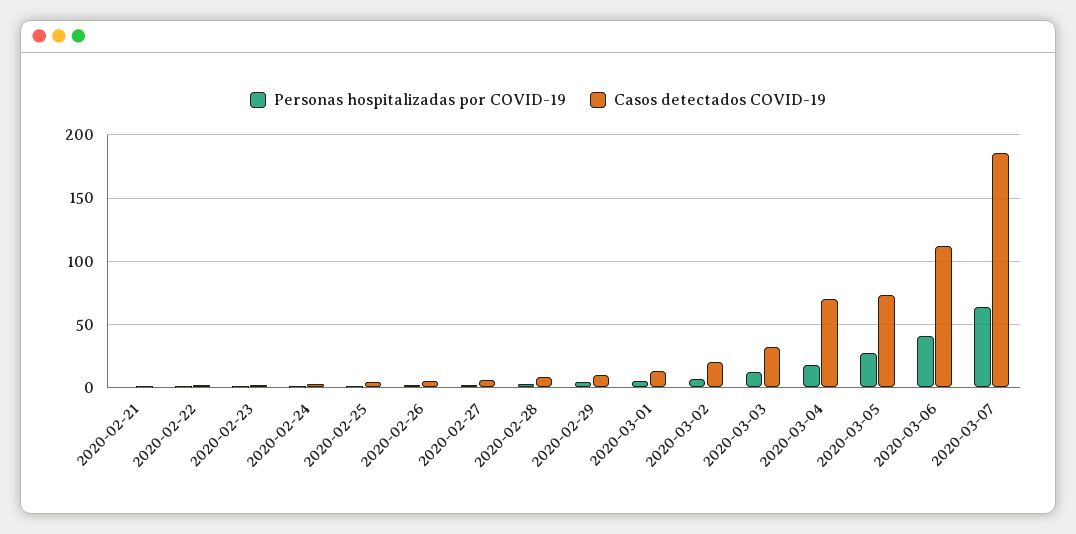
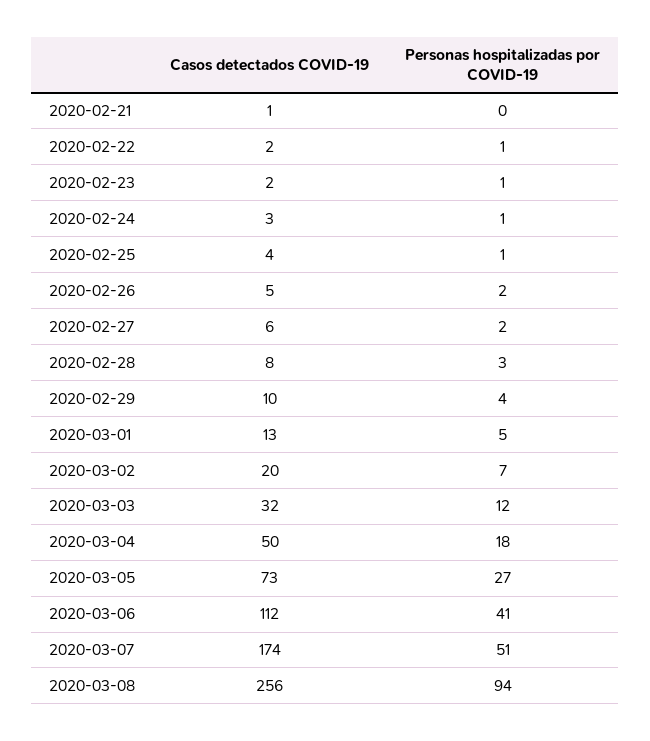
Casos detectados COVID-19, 2020-03-04: 70 -> 50
Personas hospitalizadas por COVID-19, 2020-03-07: 65 -> 51
Casos detectados COVID-19, 2020-03-07: 185 -> 174
Casos detectados COVID-19, 2020-03-08: none -> 256
Personas hospitalizadas por COVID-19, 2020-03-08: none -> 94

